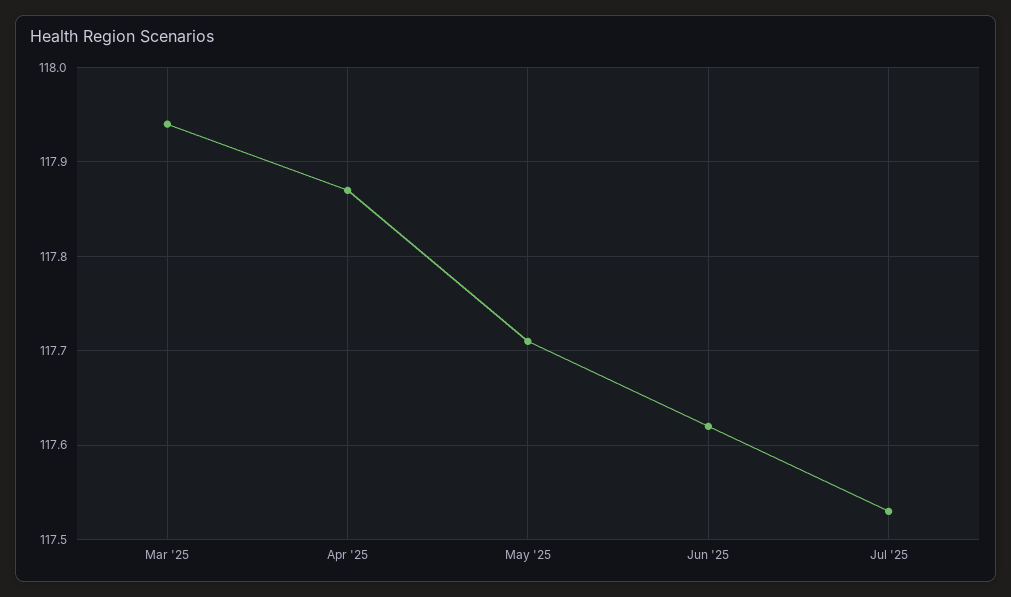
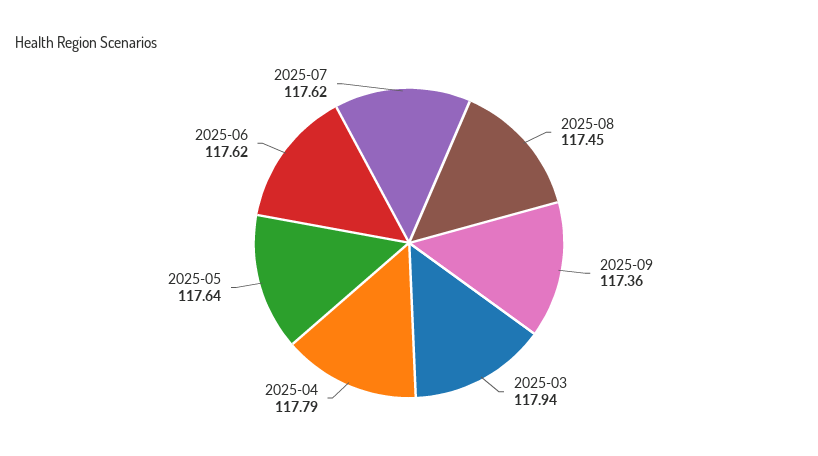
Apr '25: 117.87 -> 117.79
May '25: 117.71 -> 117.64
Jul '25: 117.53 -> 117.62
2025-08: none -> 117.45
2025-09: none -> 117.36

